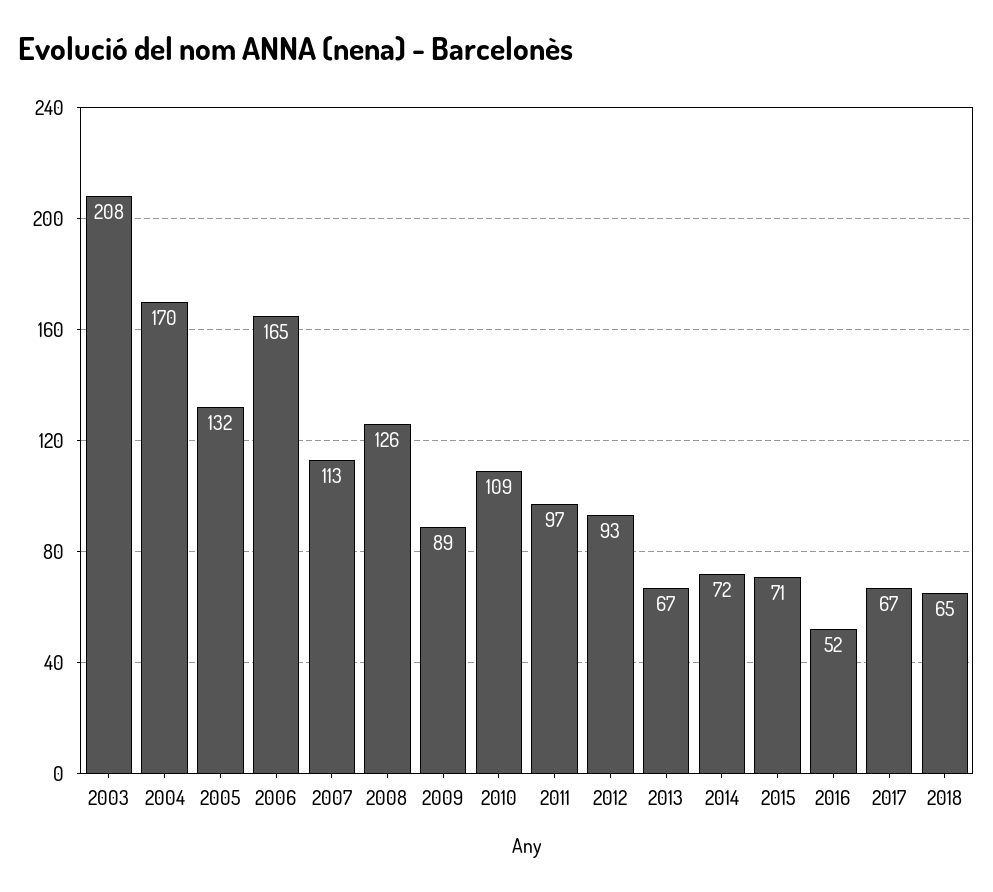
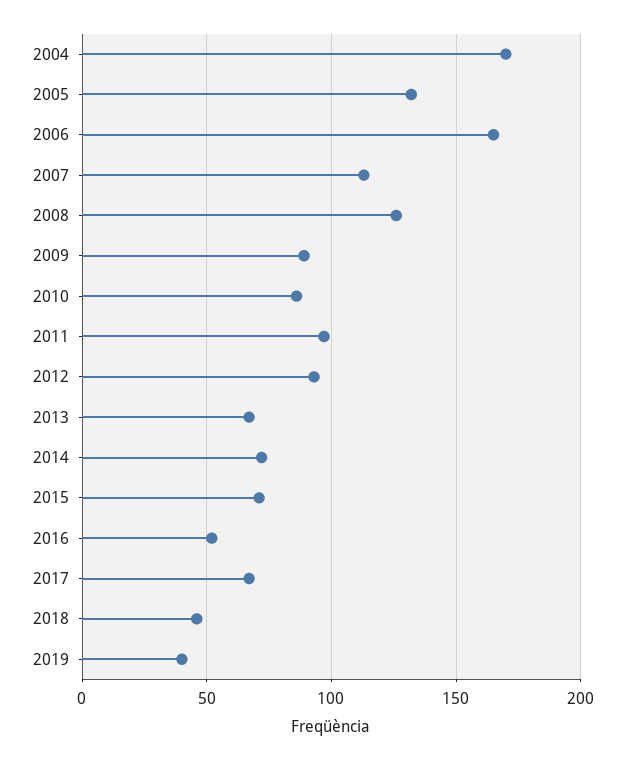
2003: 208 -> none
2010: 109 -> 85
2018: 65 -> 45
2019: none -> 40

